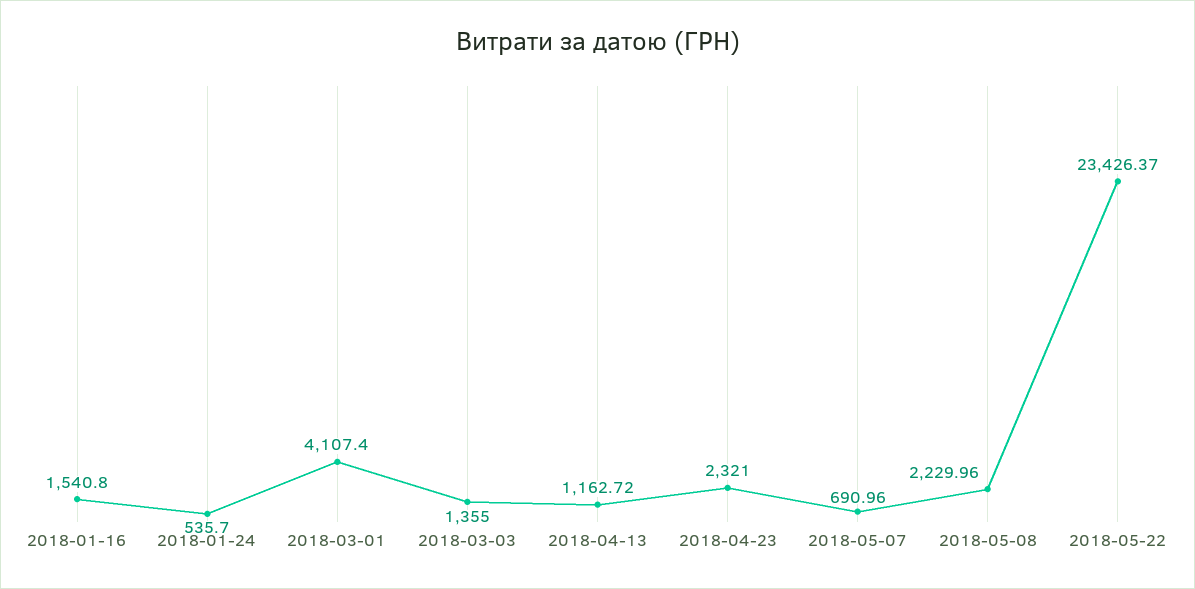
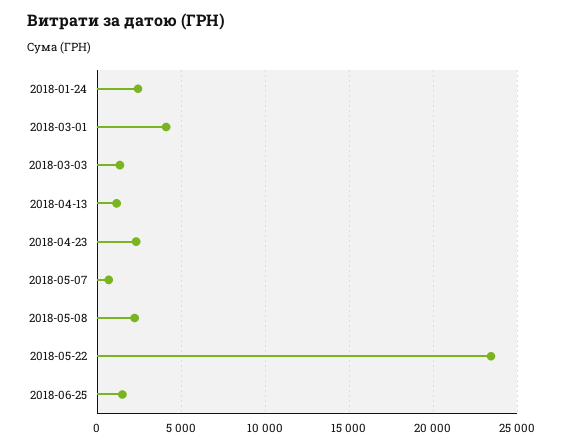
2018-01-16: 1540.8 -> none
2018-01-24: 535.7 -> 2500
2018-06-25: none -> 1500

